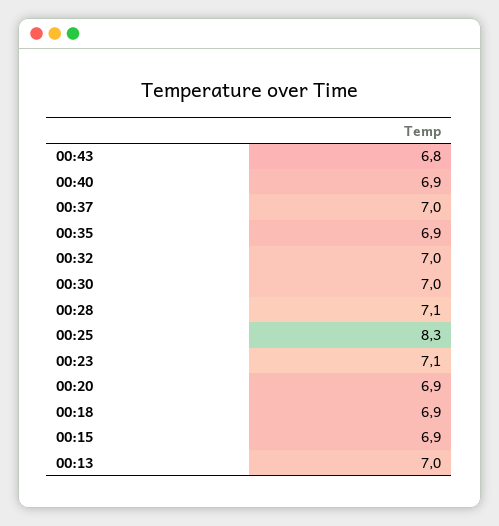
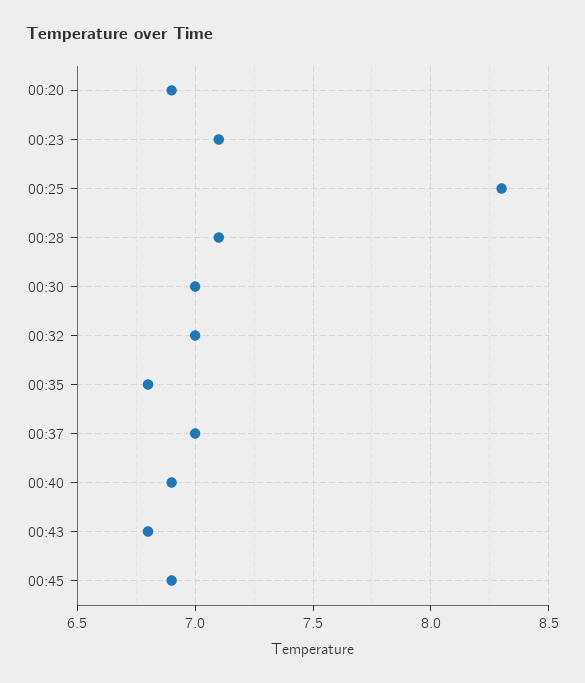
00:35: 6.9 -> 6.8
00:18: 6.9 -> none
00:15: 6.9 -> none
00:13: 7 -> none
00:45: none -> 6.9

